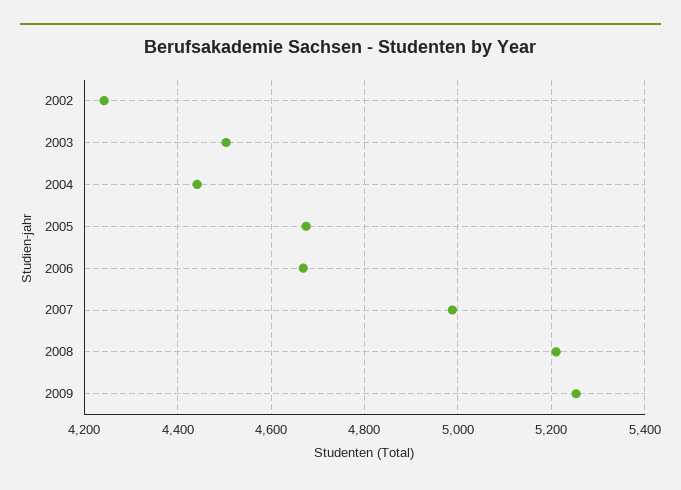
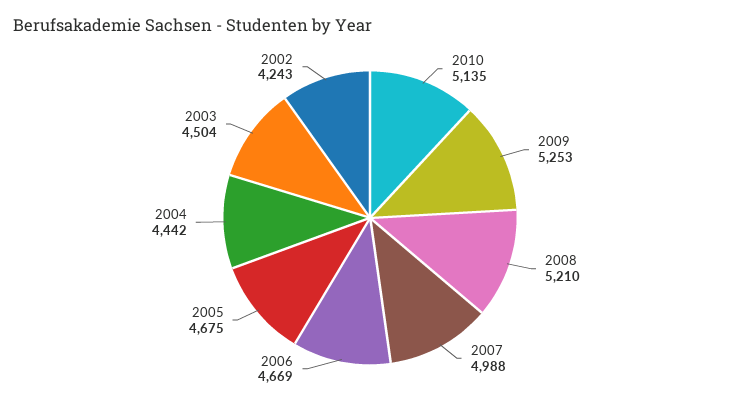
2010: none -> 5135

